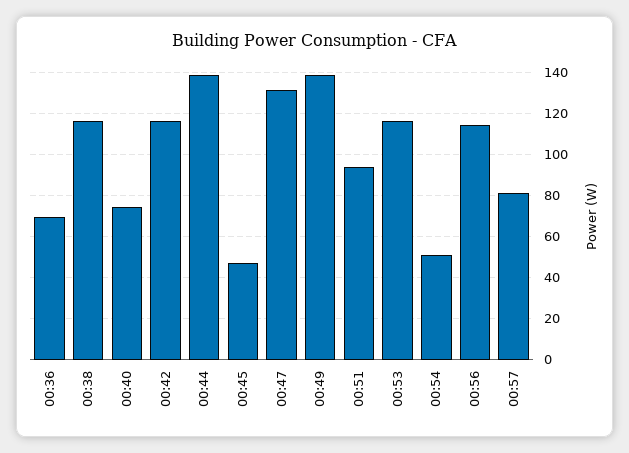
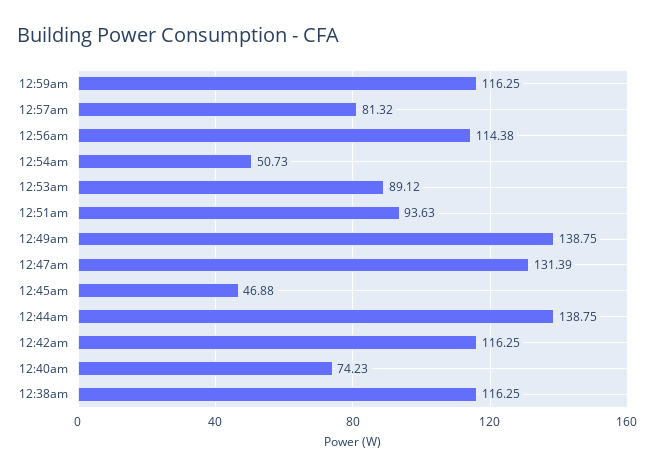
00:36: 70 -> none
00:53: 115 -> 89.12
12:59am: none -> 116.25

